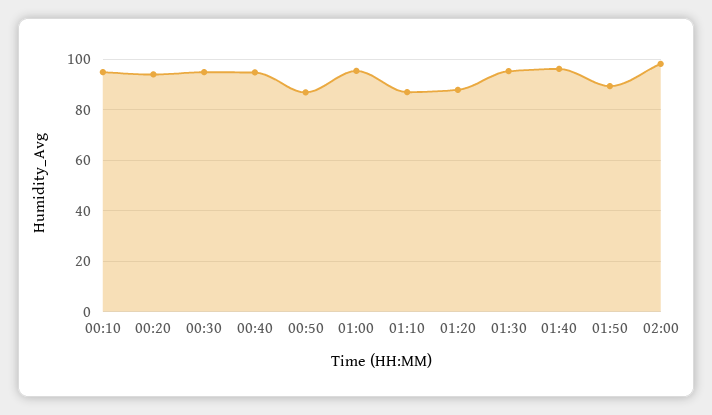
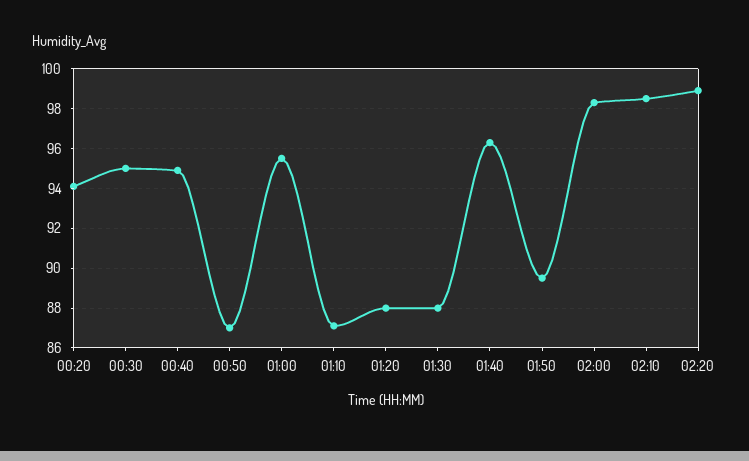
00:10: 95 -> none
01:30: 95 -> 88
02:10: none -> 98.5
02:20: none -> 99

